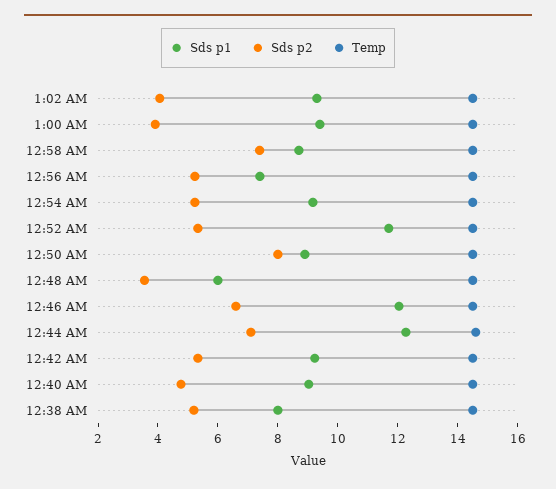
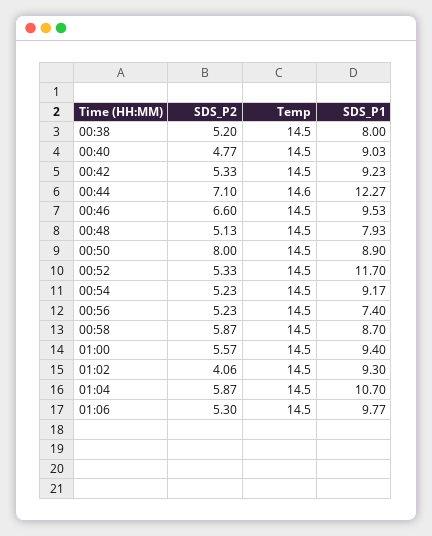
Sds p2, 1:00 AM: 4 -> 5.57
Sds p2, 12:58 AM: 7.5 -> 5.87
Sds p1, 12:48 AM: 6 -> 7.93
Sds p2, 12:48 AM: 3.5 -> 5.13
Sds p1, 12:46 AM: 12 -> 9.53
Sds p2, 01:04: none -> 5.87
Temp, 01:04: none -> 14.5
Sds p1, 01:04: none -> 10.7
Sds p2, 01:06: none -> 5.3
Temp, 01:06: none -> 14.5
Sds p1, 01:06: none -> 9.77

